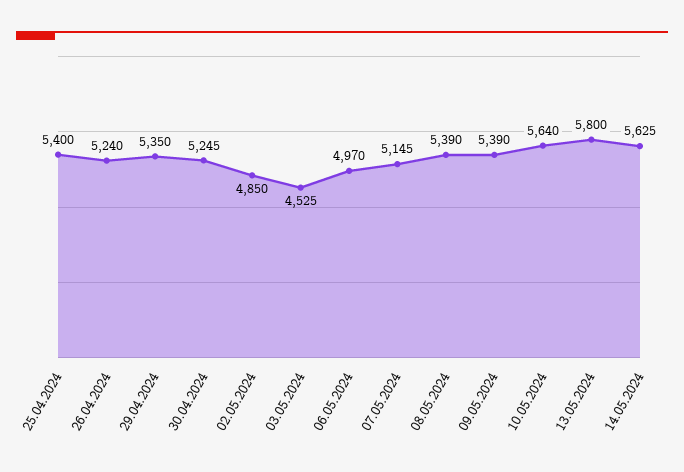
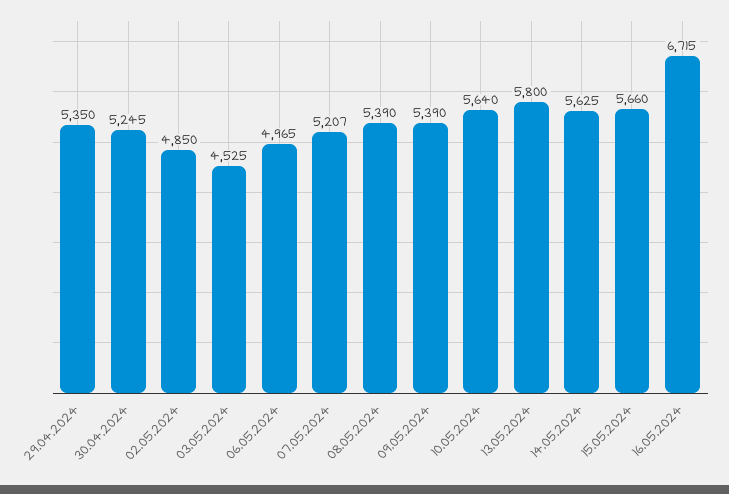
25.04.2024: 5400 -> none
26.04.2024: 5240 -> none
06.05.2024: 4970 -> 4965
07.05.2024: 5145 -> 5207
15.05.2024: none -> 5660
16.05.2024: none -> 6715

